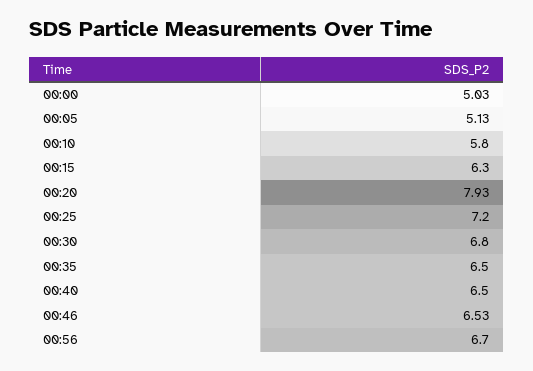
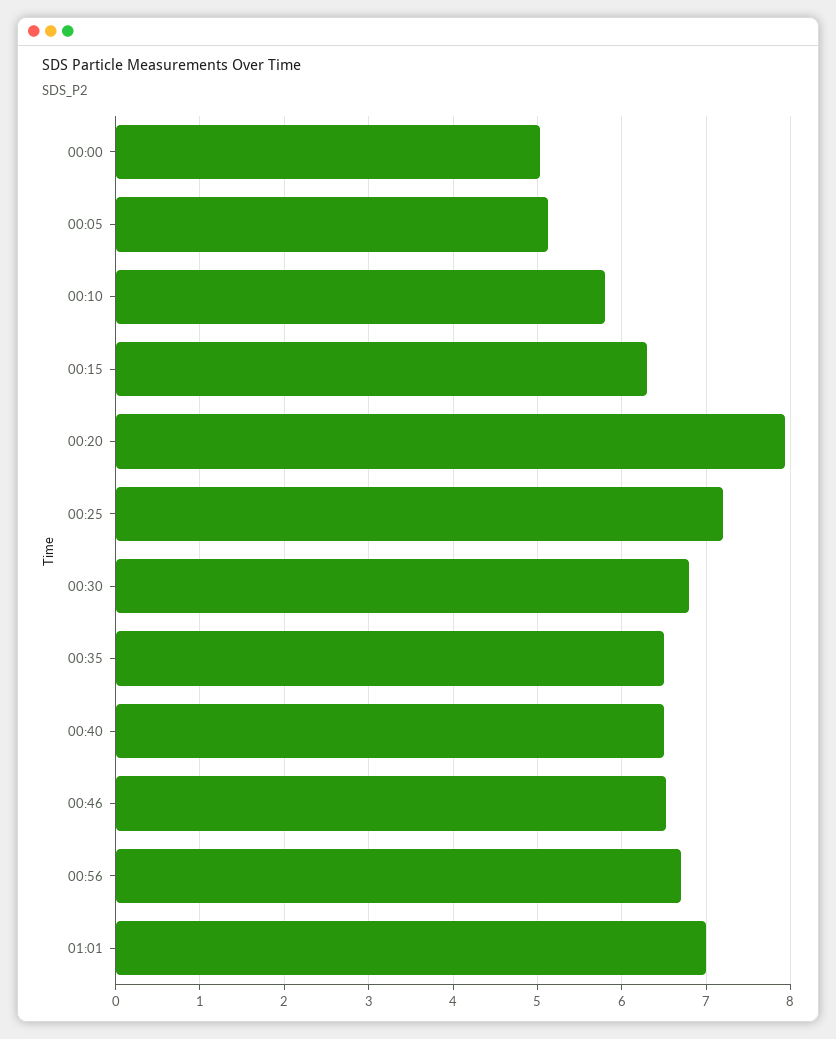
01:01: none -> 7

